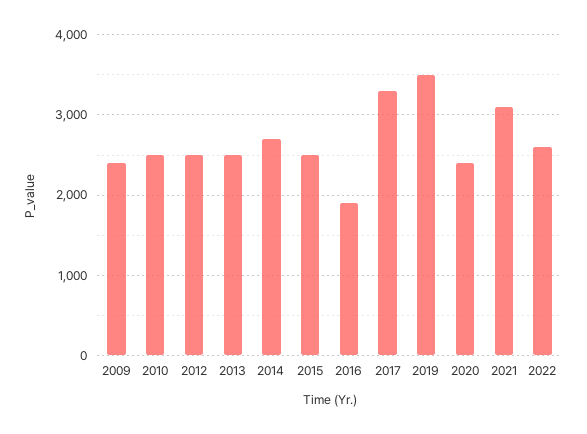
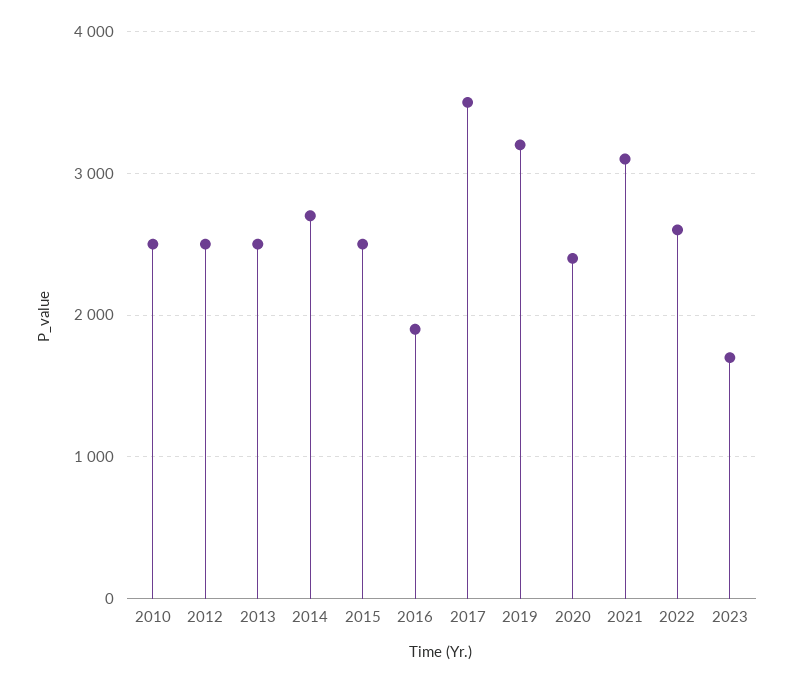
2009: 2400 -> none
2017: 3300 -> 3500
2019: 3500 -> 3200
2023: none -> 1700

